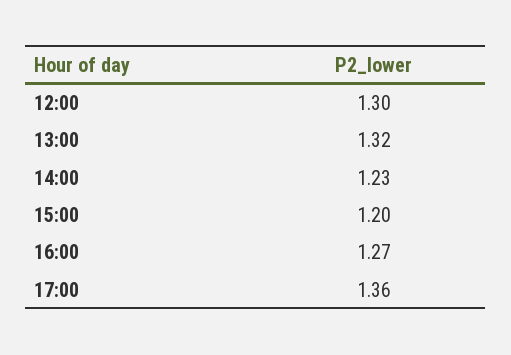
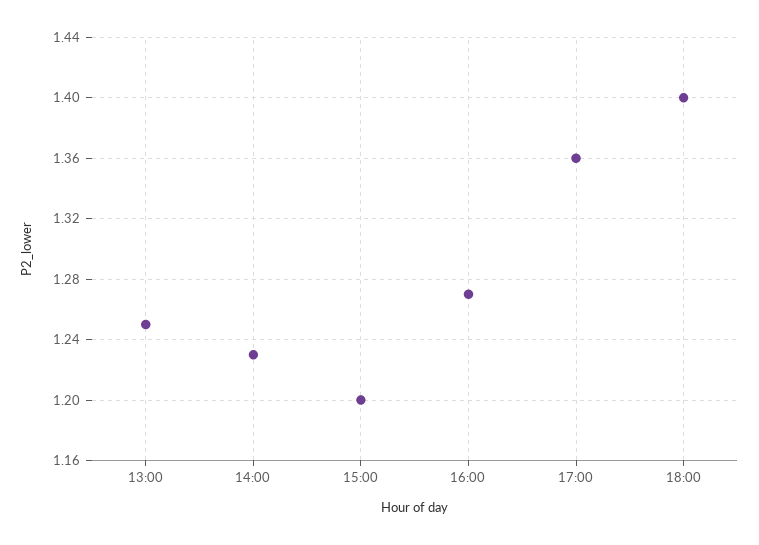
12:00: 1.3 -> none
13:00: 1.32 -> 1.25
18:00: none -> 1.4

